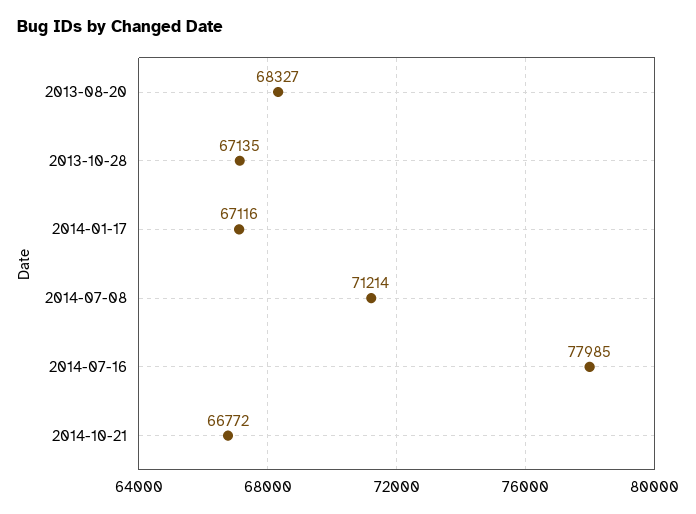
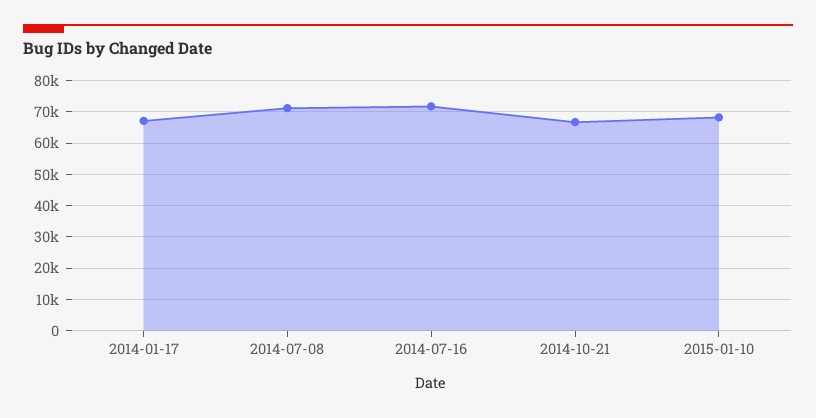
2013-08-20: 68327 -> none
2013-10-28: 67135 -> none
2014-07-16: 77985 -> 72000
2015-01-10: none -> 68000

